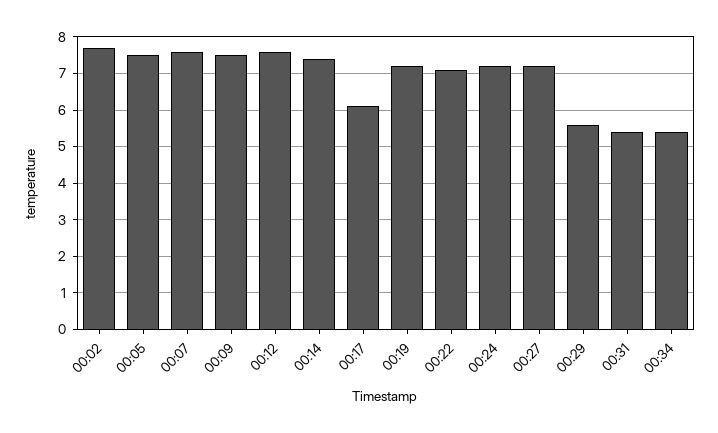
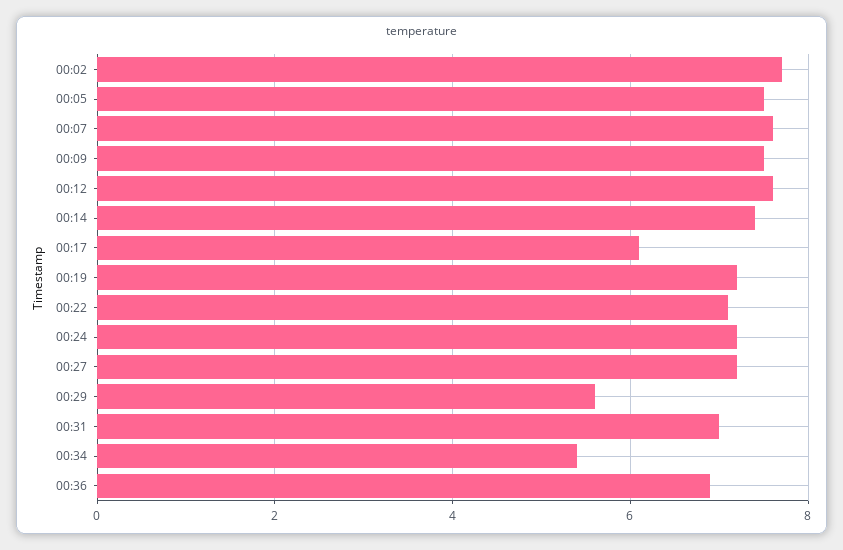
00:31: 5.5 -> 7
00:36: none -> 7

